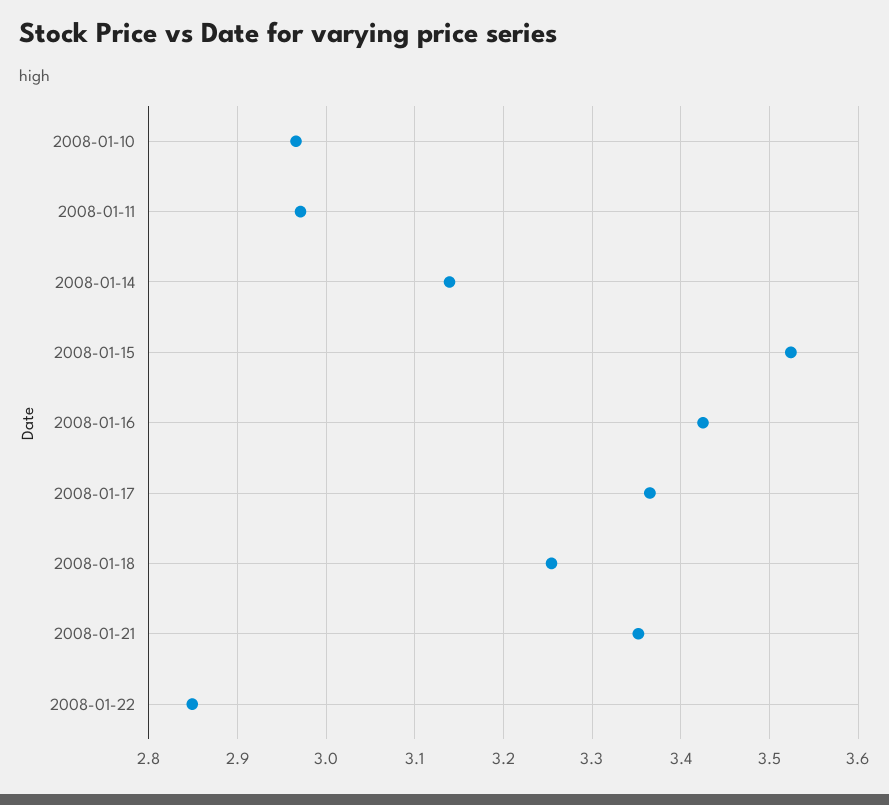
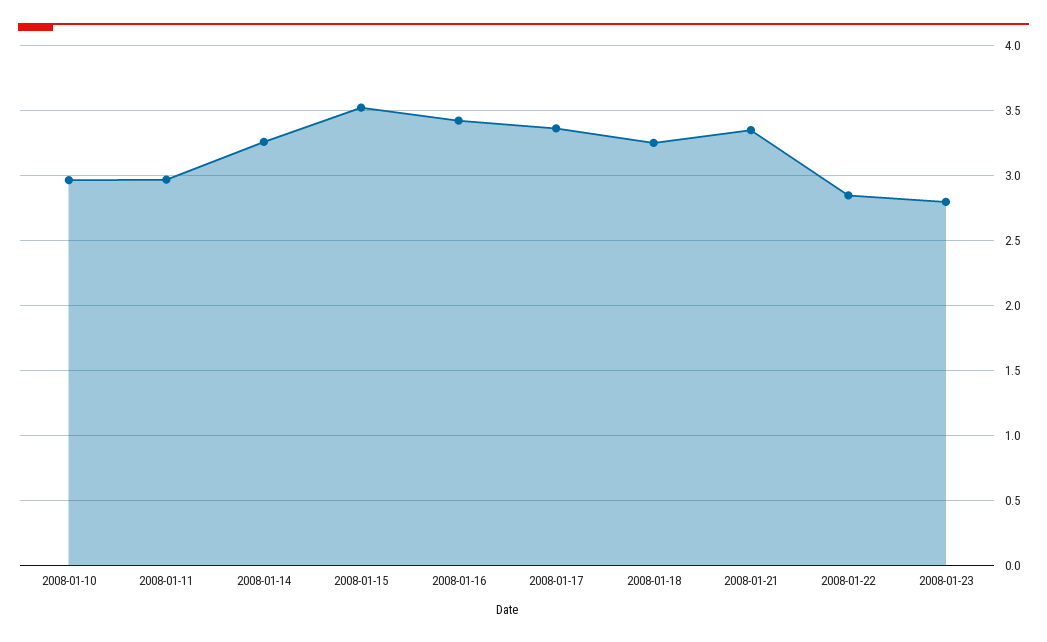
2008-01-14: 3.14 -> 3.25
2008-01-23: none -> 2.8

